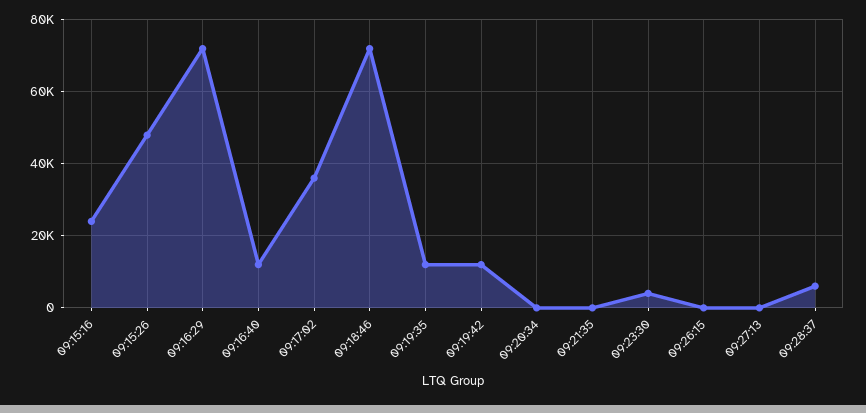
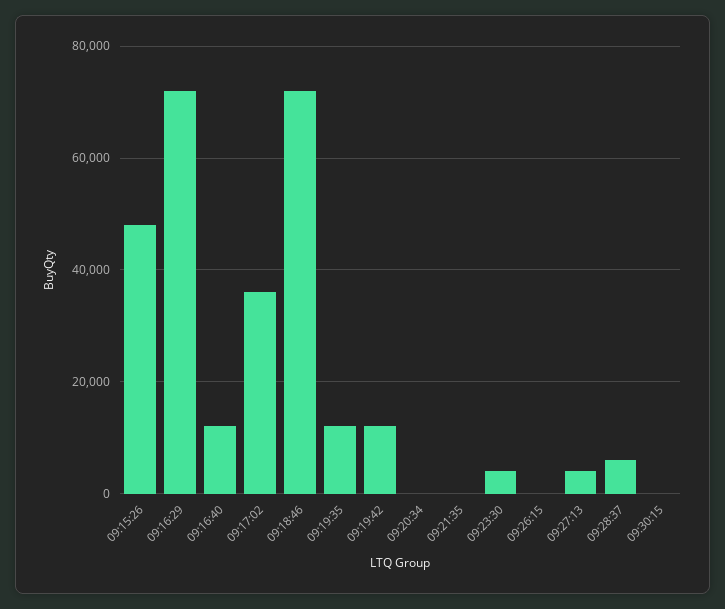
09:15:16: 24000 -> none
09:27:13: 0 -> 4000
09:30:15: none -> 0

